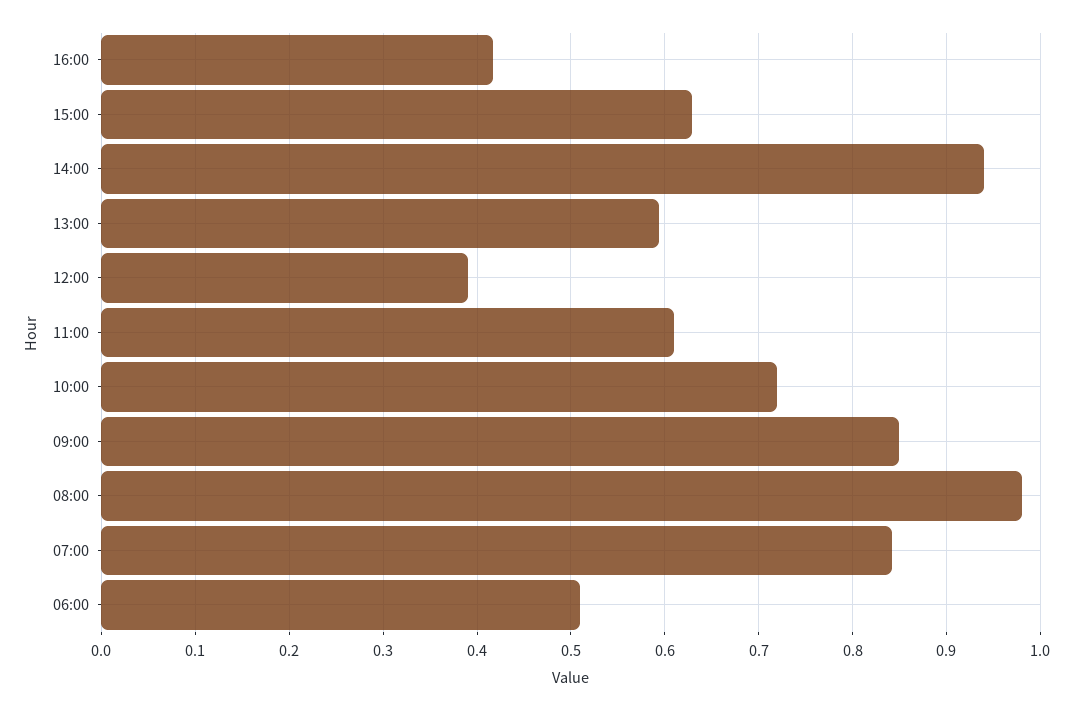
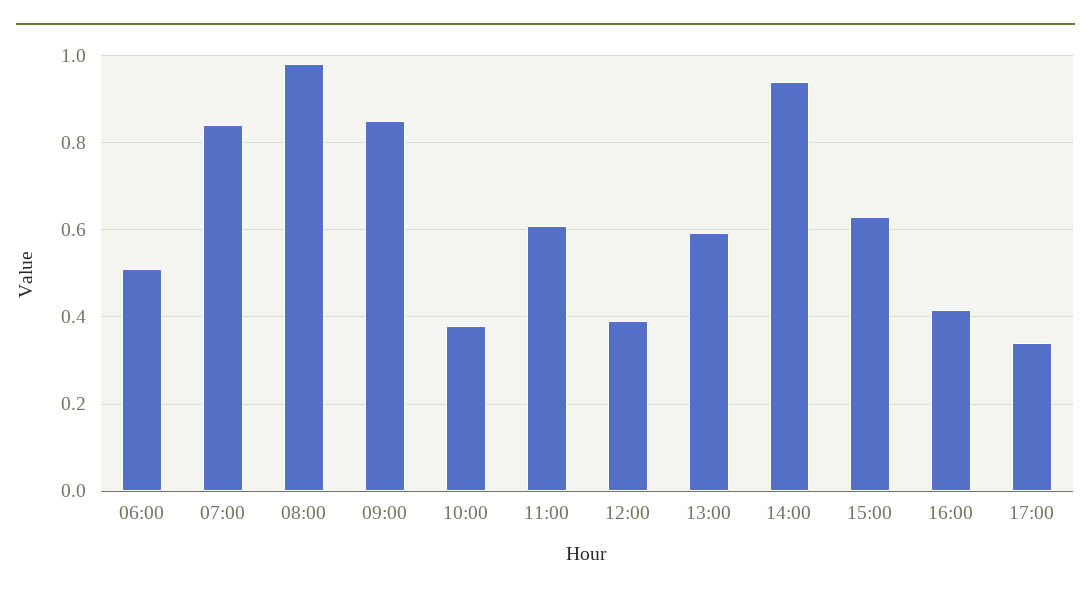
10:00: 0.72 -> 0.38
17:00: none -> 0.34

